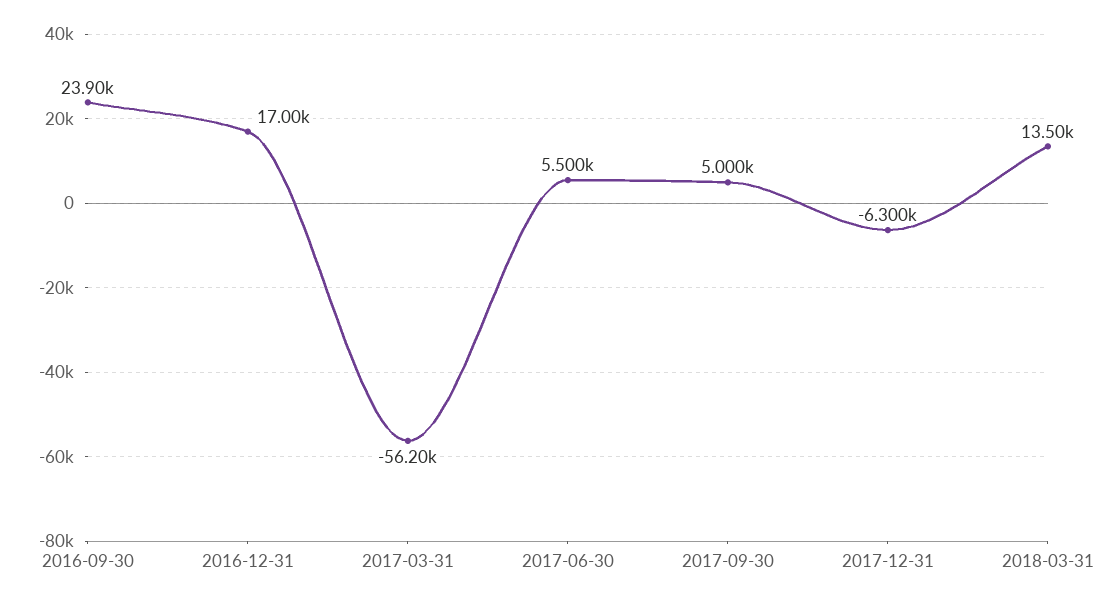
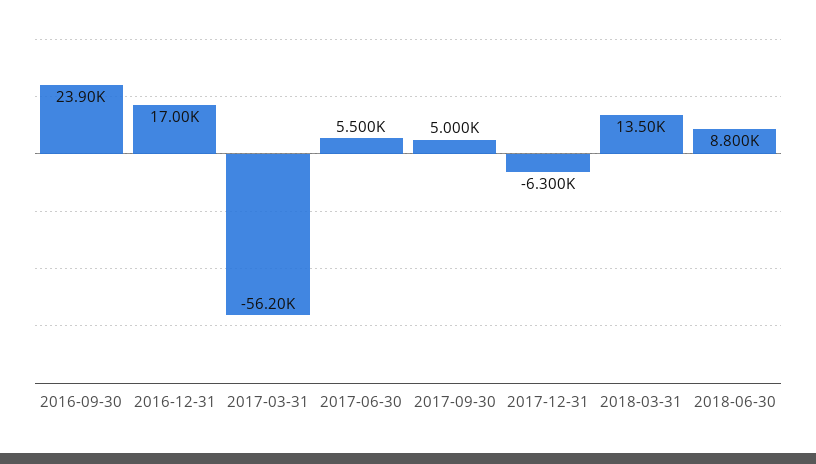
2018-06-30: none -> 8800

